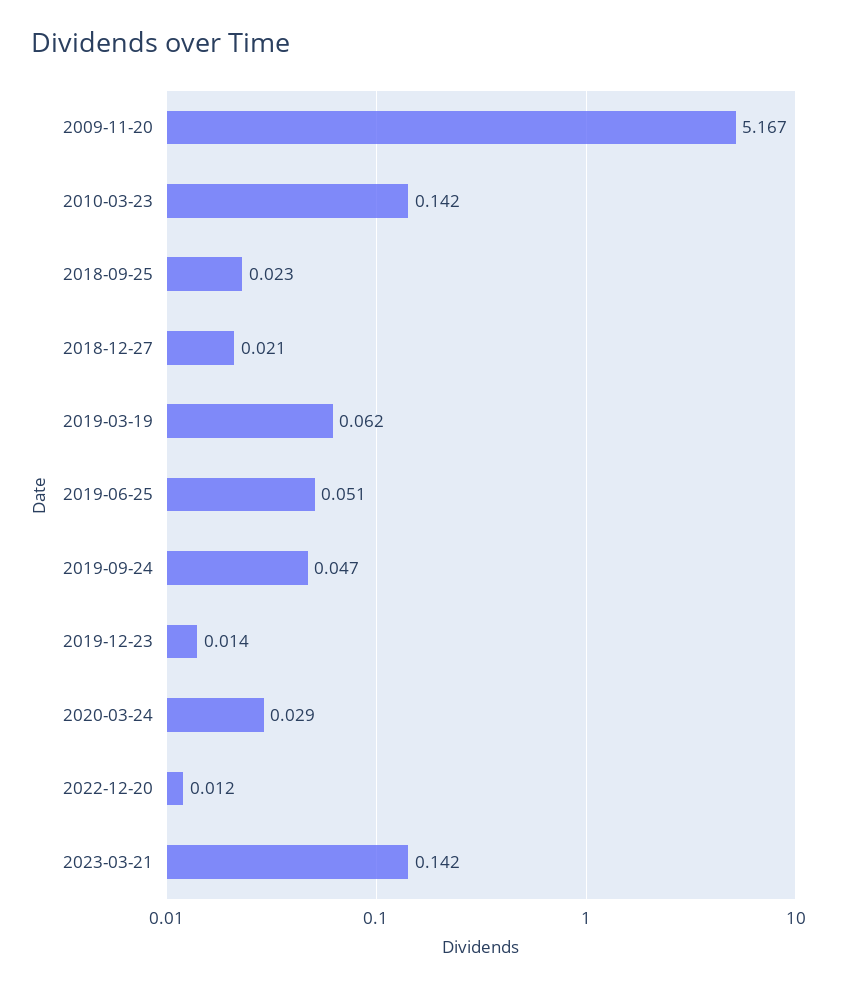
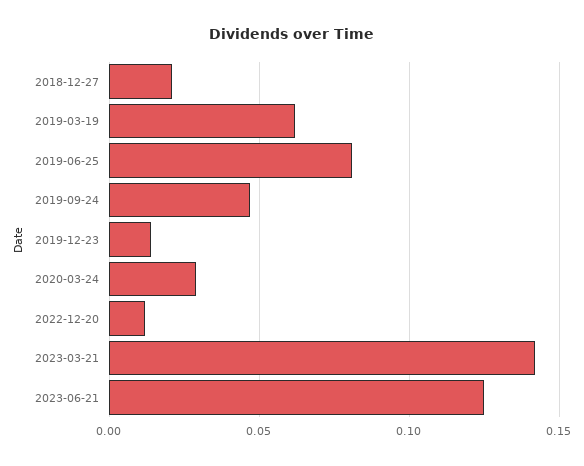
2009-11-20: 5.167 -> none
2010-03-23: 0.142 -> none
2018-09-25: 0.023 -> none
2019-06-25: 0.051 -> 0.08
2023-06-21: none -> 0.125

